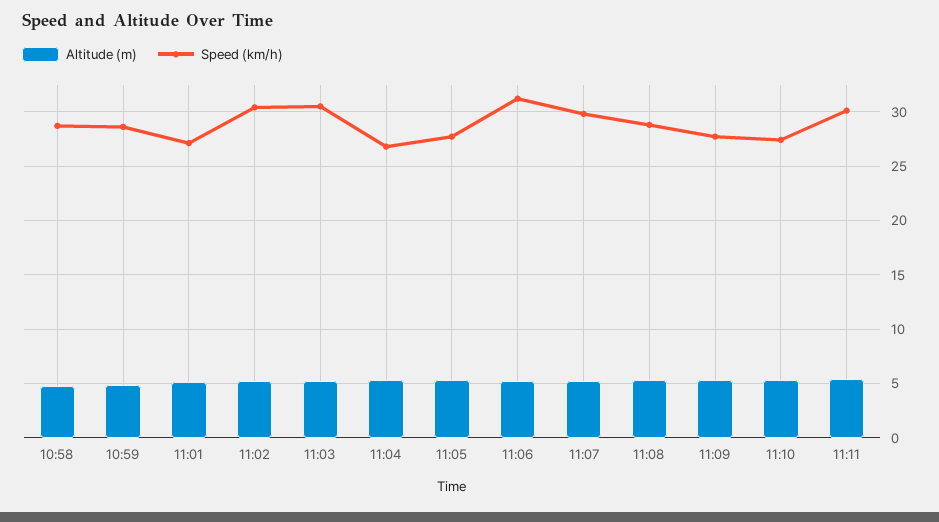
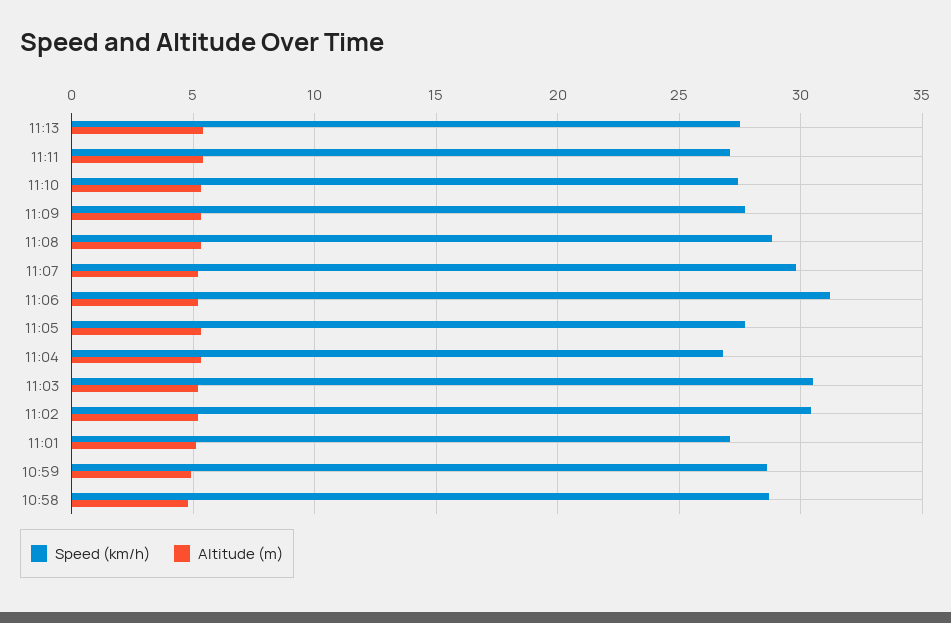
Speed (km/h), 11:11: 30 -> 27
Speed (km/h), 11:13: none -> 27.5
Altitude (m), 11:13: none -> 5.5

